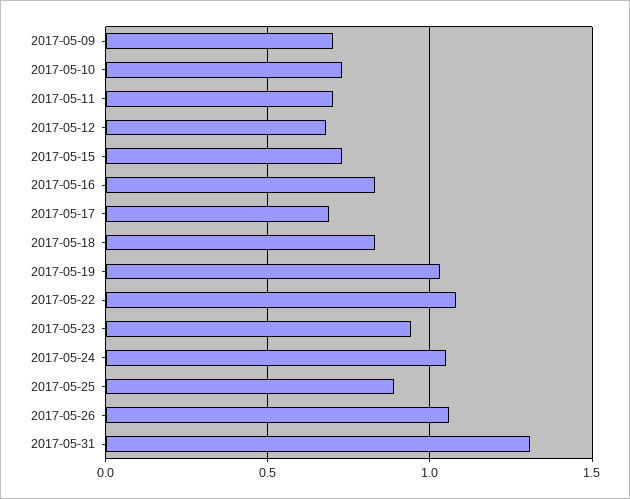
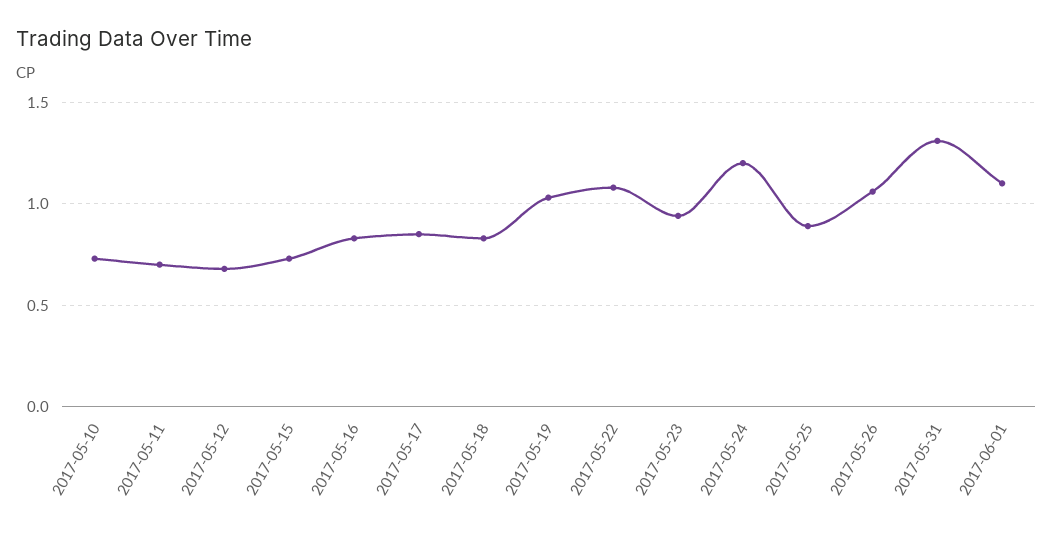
2017-05-09: 0.7 -> none
2017-05-17: 0.7 -> 0.85
2017-05-24: 1.05 -> 1.2
2017-06-01: none -> 1.1

